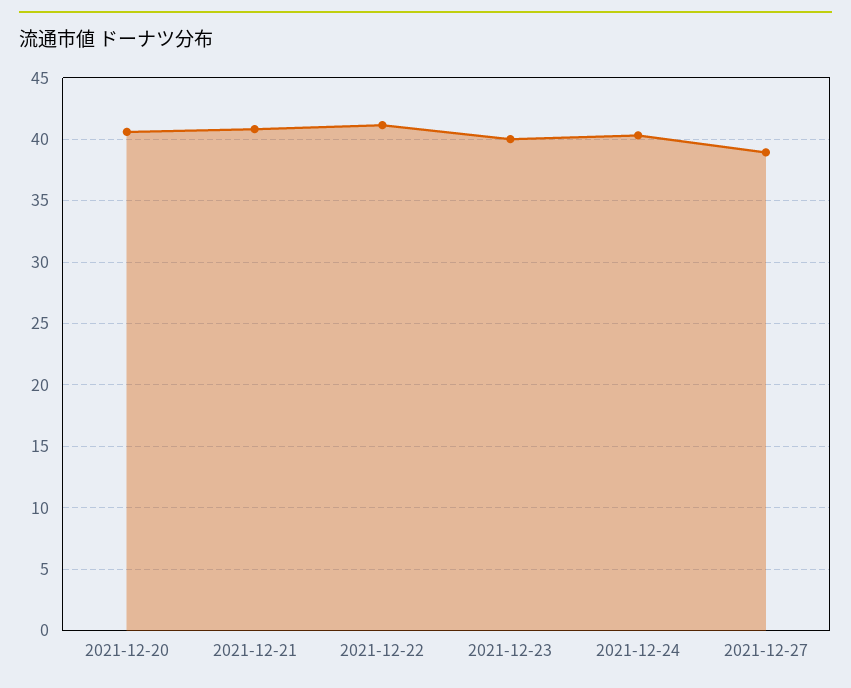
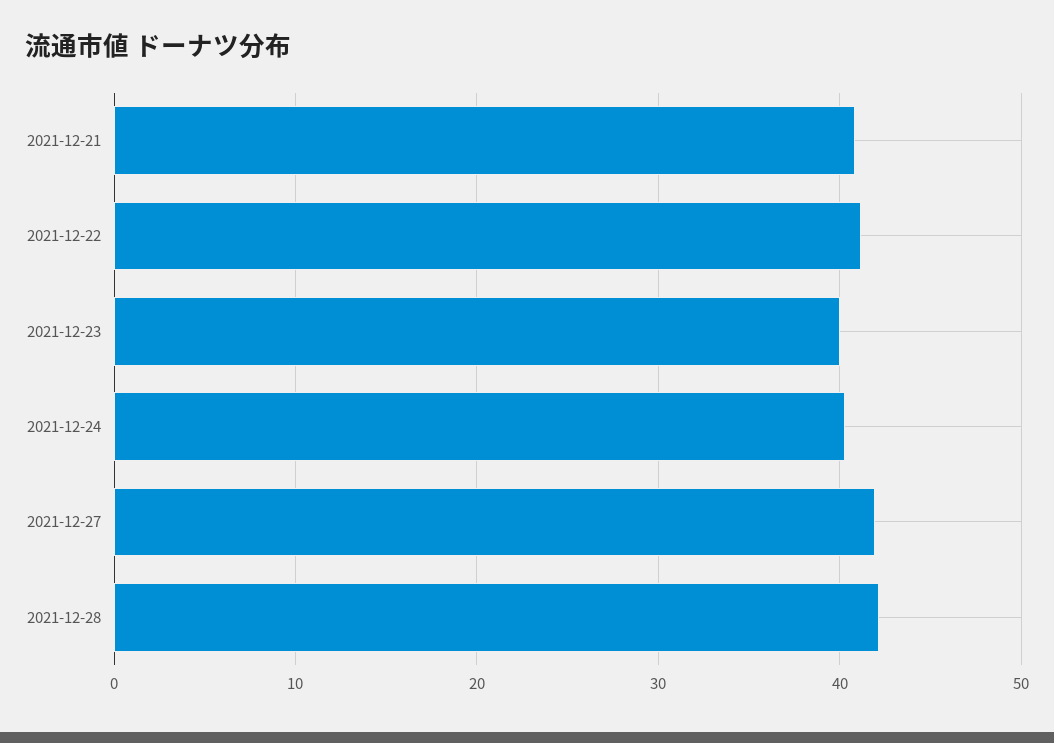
2021-12-20: 40.5 -> none
2021-12-27: 39 -> 42
2021-12-28: none -> 42

